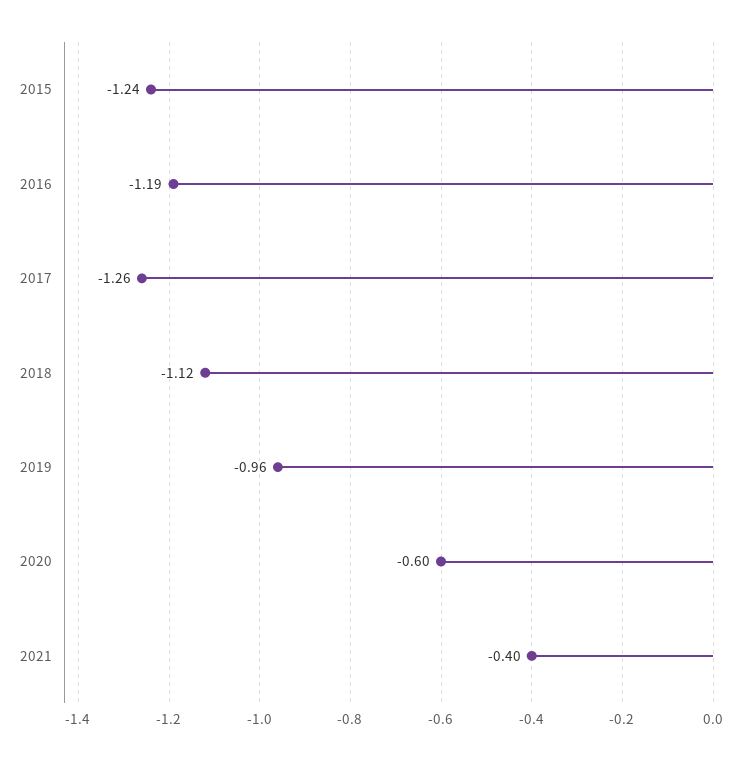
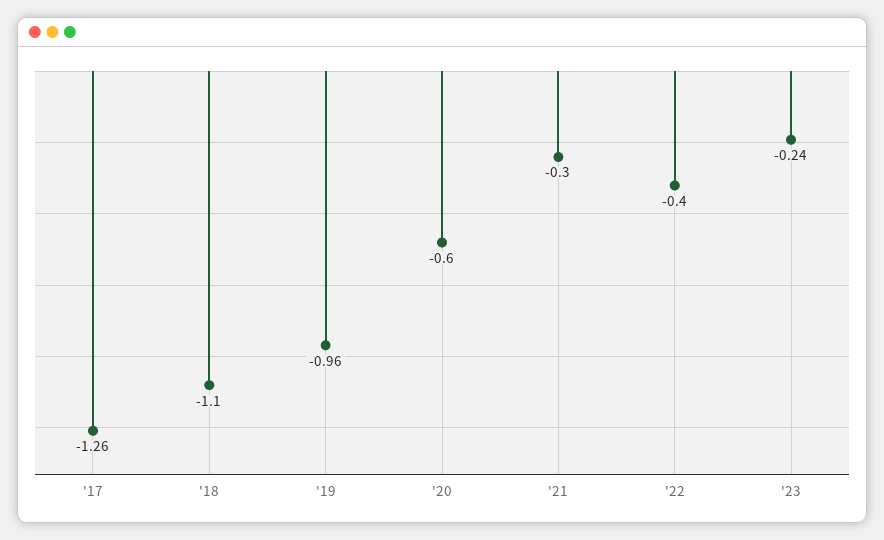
2015: -1.24 -> none
2016: -1.19 -> none
2018: -1.12 -> -1.1
2021: -0.4 -> -0.3
'22: none -> -0.4
'23: none -> -0.24

